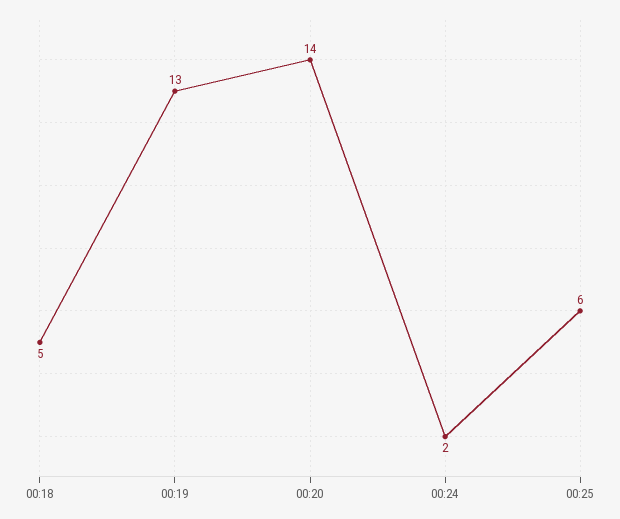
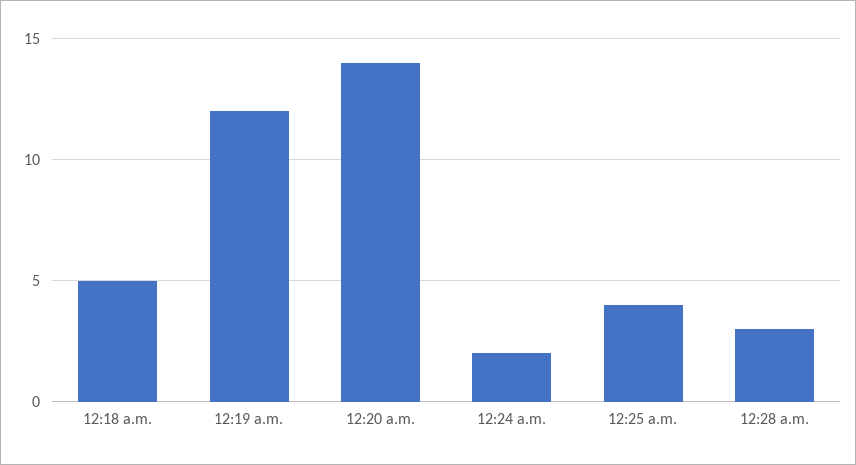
00:19: 13 -> 12
00:25: 6 -> 4
12:28 a.m.: none -> 3

